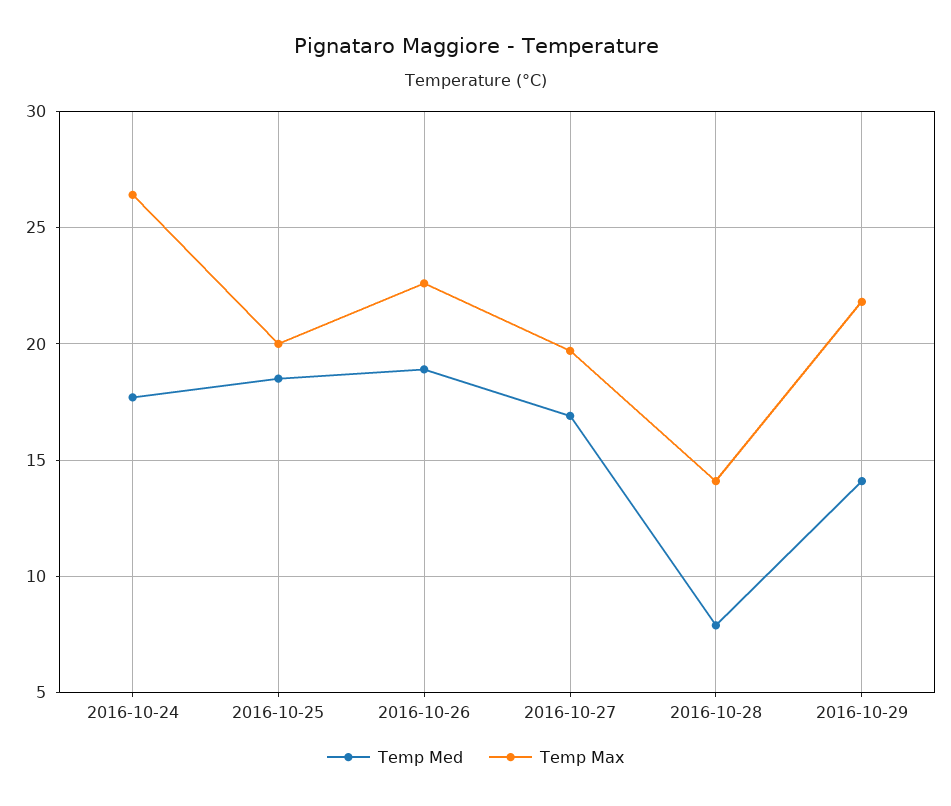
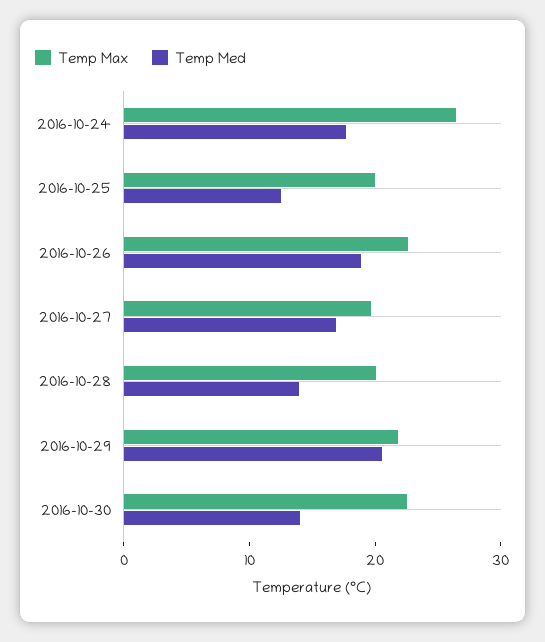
Temp Med, 2016-10-25: 18.5 -> 12
Temp Med, 2016-10-28: 8 -> 14
Temp Max, 2016-10-28: 14 -> 20
Temp Med, 2016-10-29: 14 -> 20
Temp Max, 2016-10-30: none -> 22
Temp Med, 2016-10-30: none -> 14

